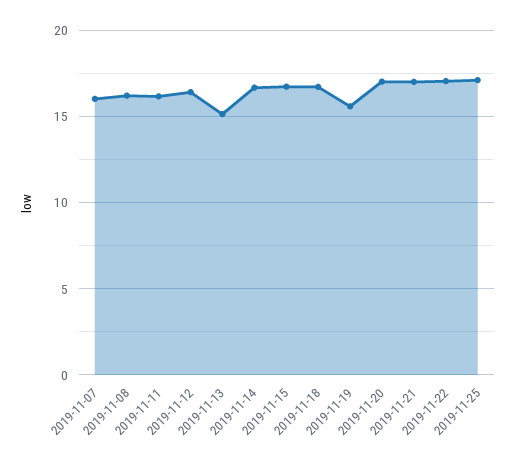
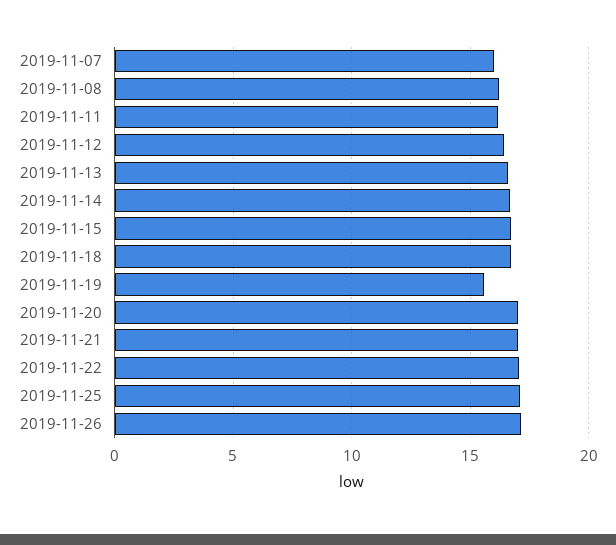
2019-11-13: 15 -> 16.5
2019-11-26: none -> 17

